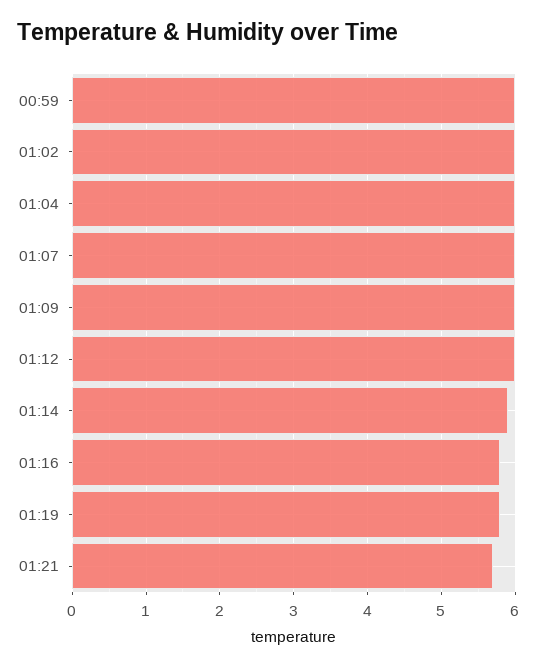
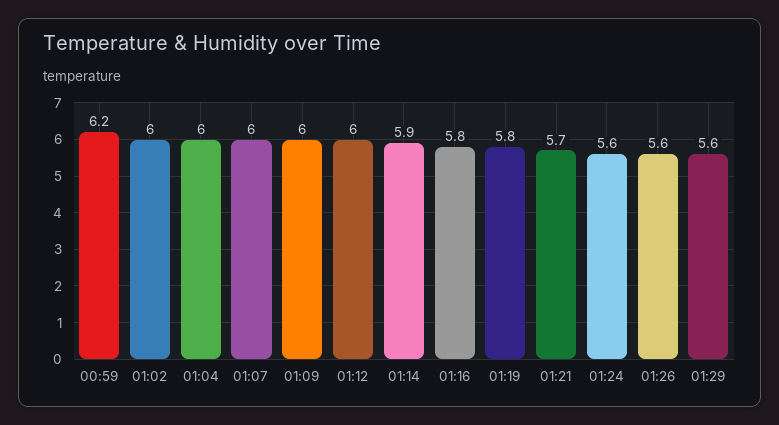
00:59: 6 -> 6.2
01:24: none -> 5.6
01:26: none -> 5.6
01:29: none -> 5.6

